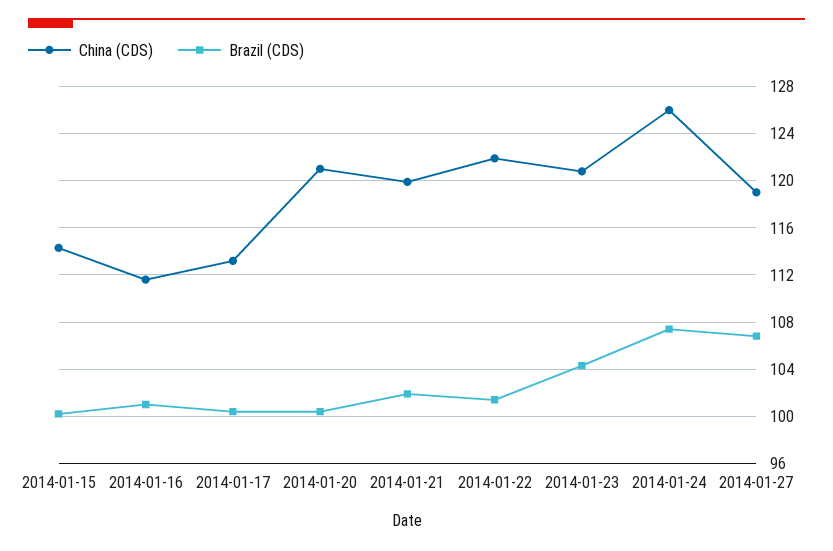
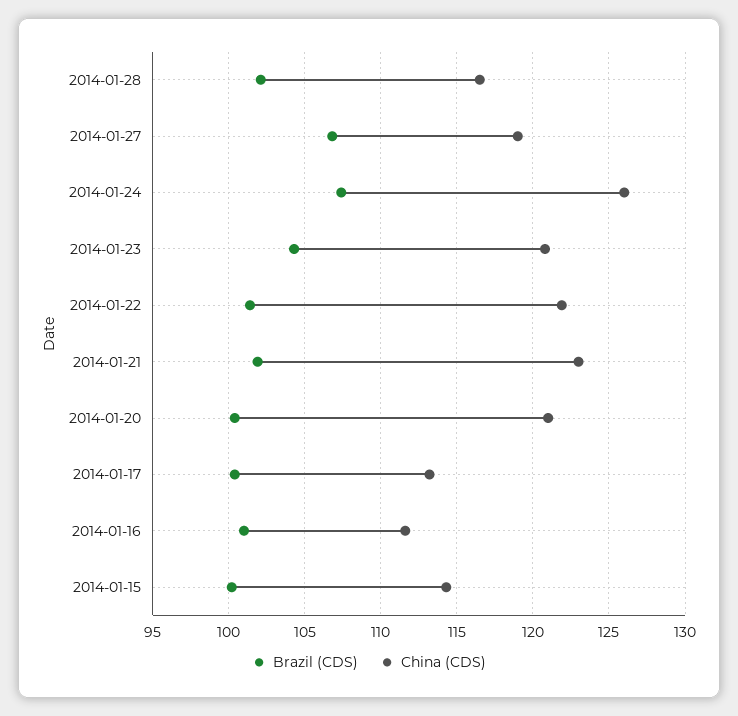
China (CDS), 2014-01-21: 120 -> 123
Brazil (CDS), 2014-01-28: none -> 102
China (CDS), 2014-01-28: none -> 116.5

